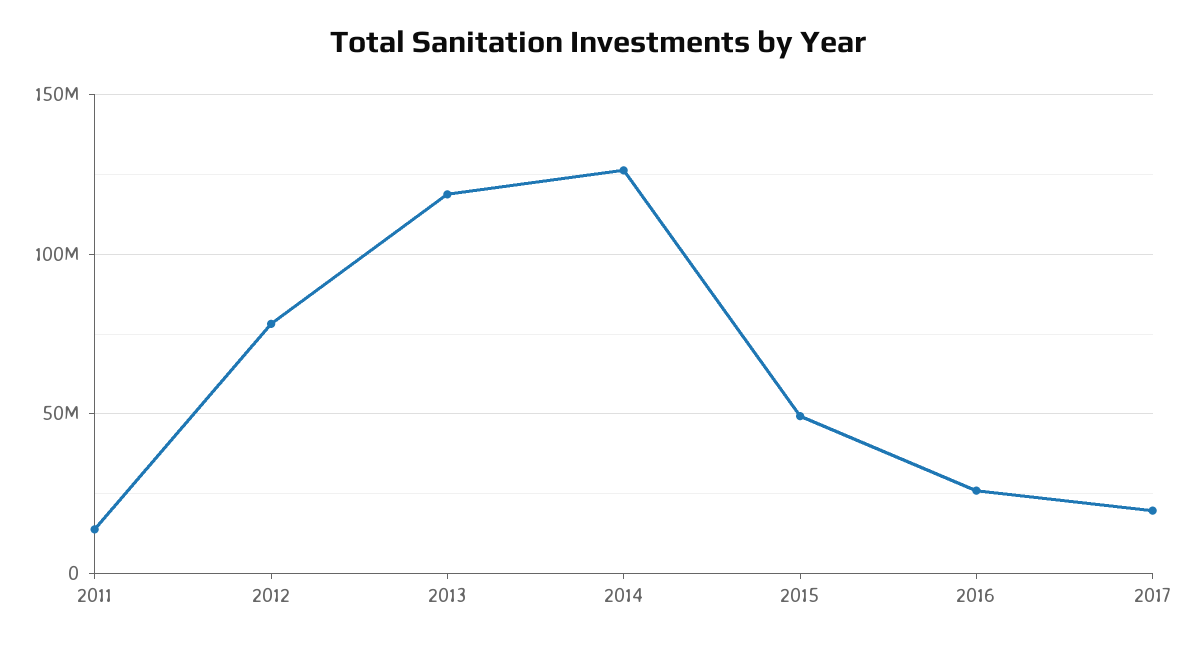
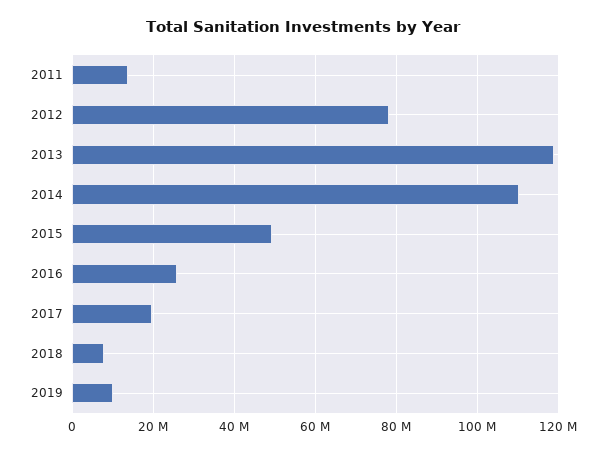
2014: 125000000 -> 110000000
2018: none -> 8000000
2019: none -> 10000000

